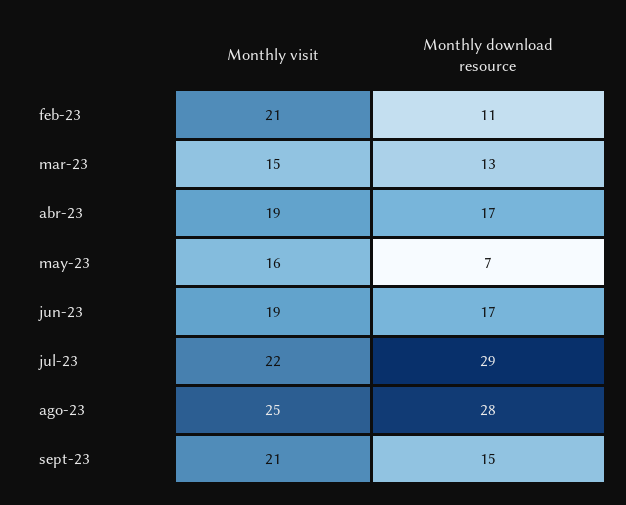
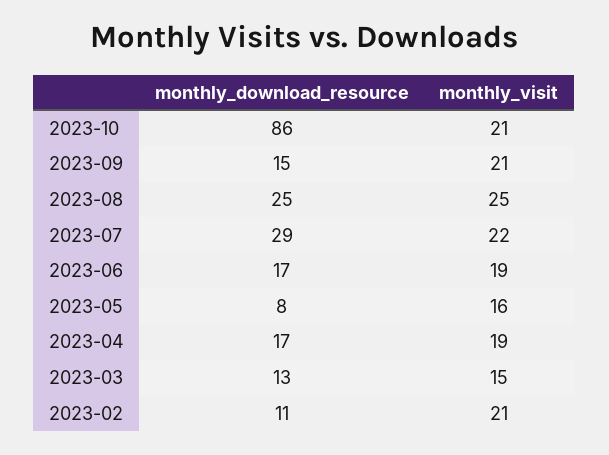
Monthly download resource, may-23: 7 -> 8
Monthly download resource, ago-23: 28 -> 25
Monthly download resource, 2023-10: none -> 86
Monthly visit, 2023-10: none -> 21

